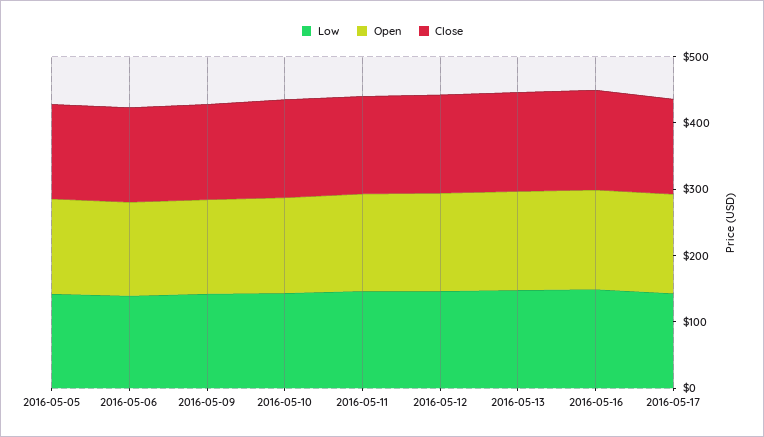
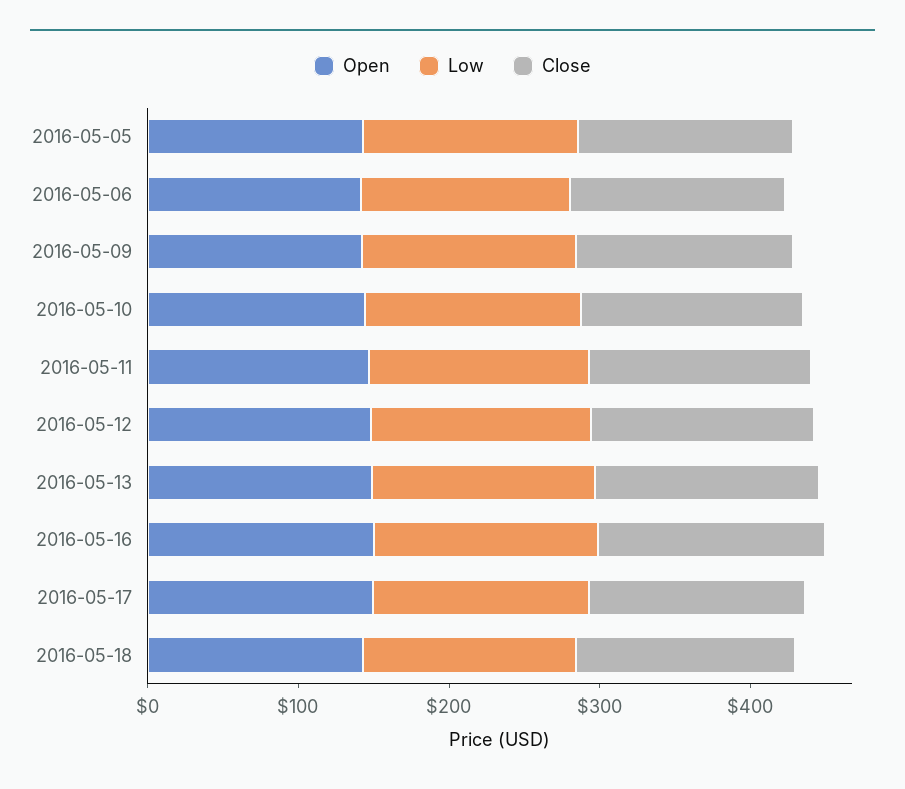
Open, 2016-05-18: none -> 140
Low, 2016-05-18: none -> 140
Close, 2016-05-18: none -> 140

